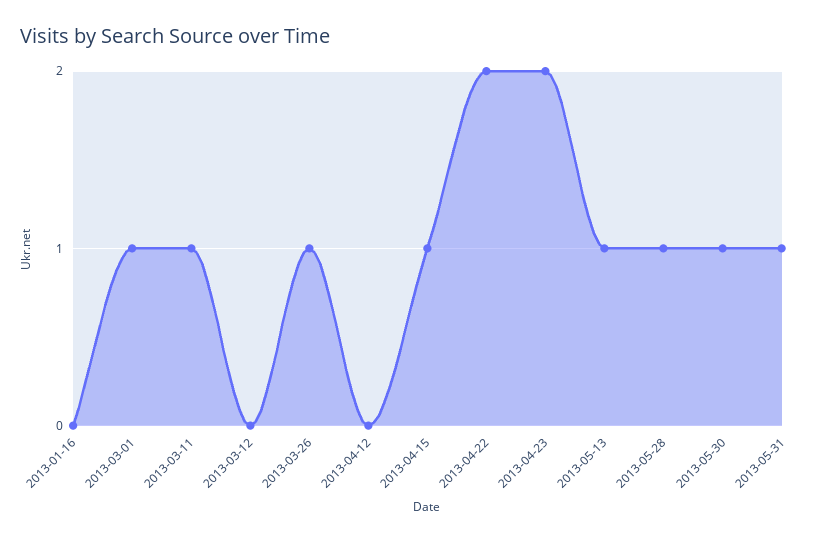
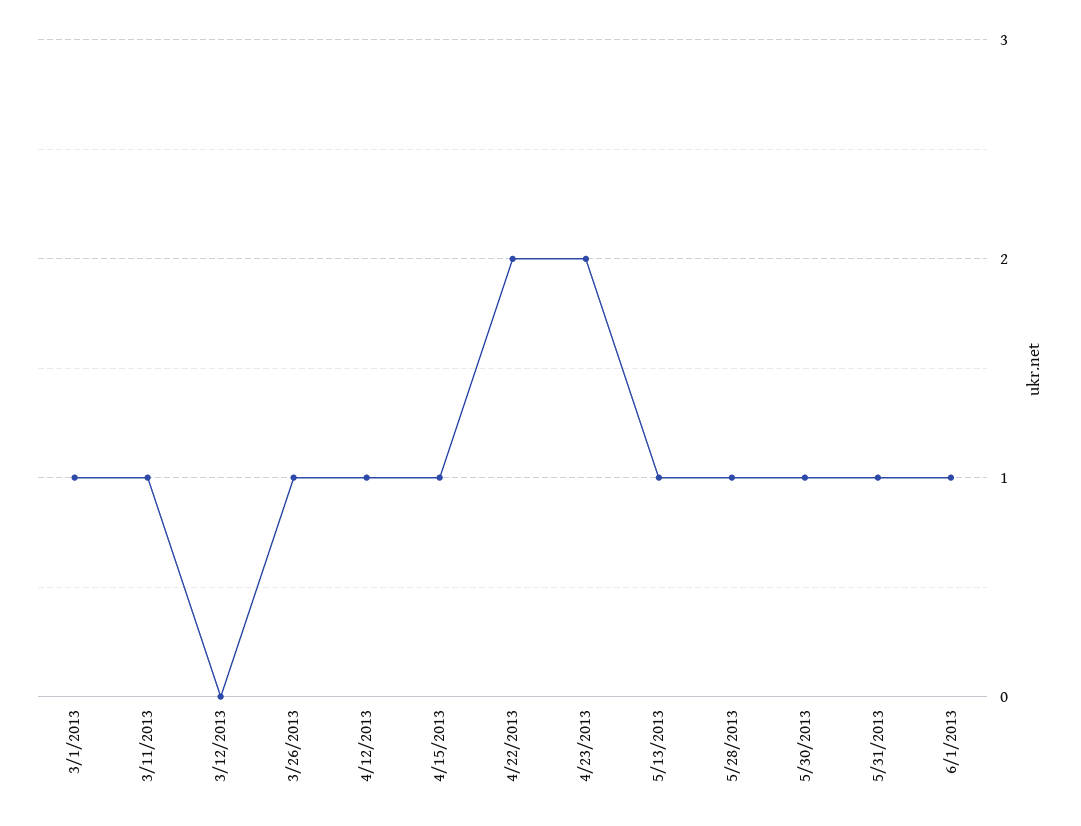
2013-01-16: 0 -> none
2013-04-12: 0 -> 1
6/1/2013: none -> 1

